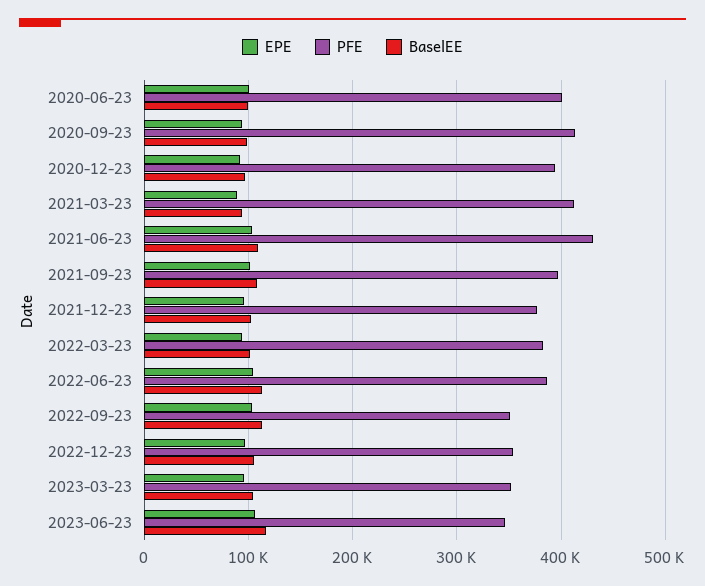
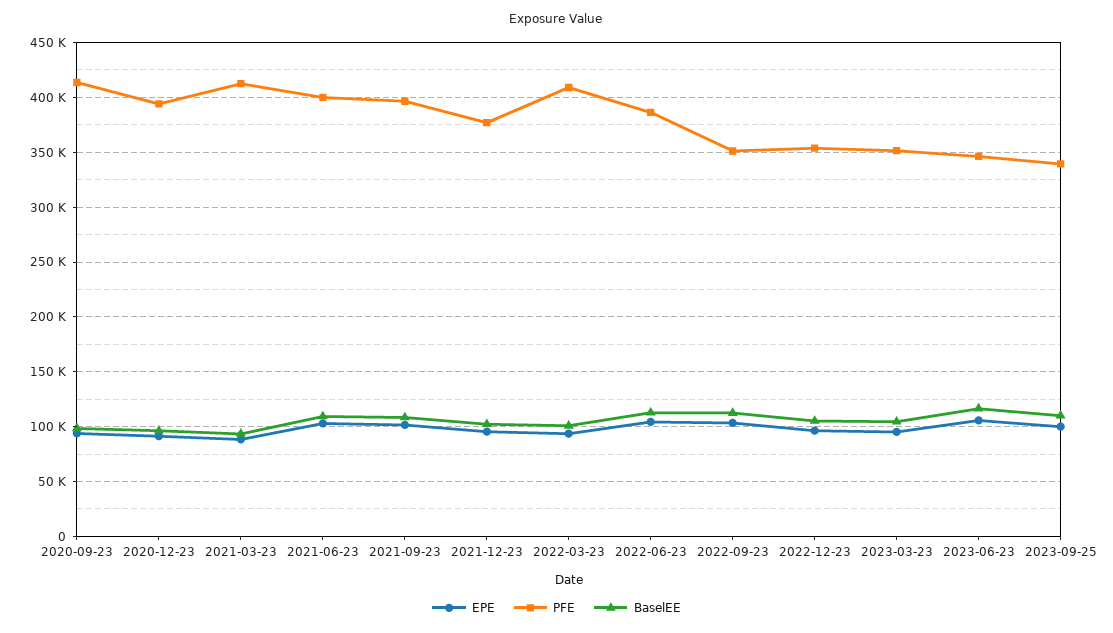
EPE, 2020-06-23: 100000 -> none
PFE, 2020-06-23: 400000 -> none
BaselEE, 2020-06-23: 100000 -> none
PFE, 2021-06-23: 430000 -> 400000
PFE, 2022-03-23: 380000 -> 410000
EPE, 2023-09-25: none -> 100000
PFE, 2023-09-25: none -> 340000
BaselEE, 2023-09-25: none -> 110000

